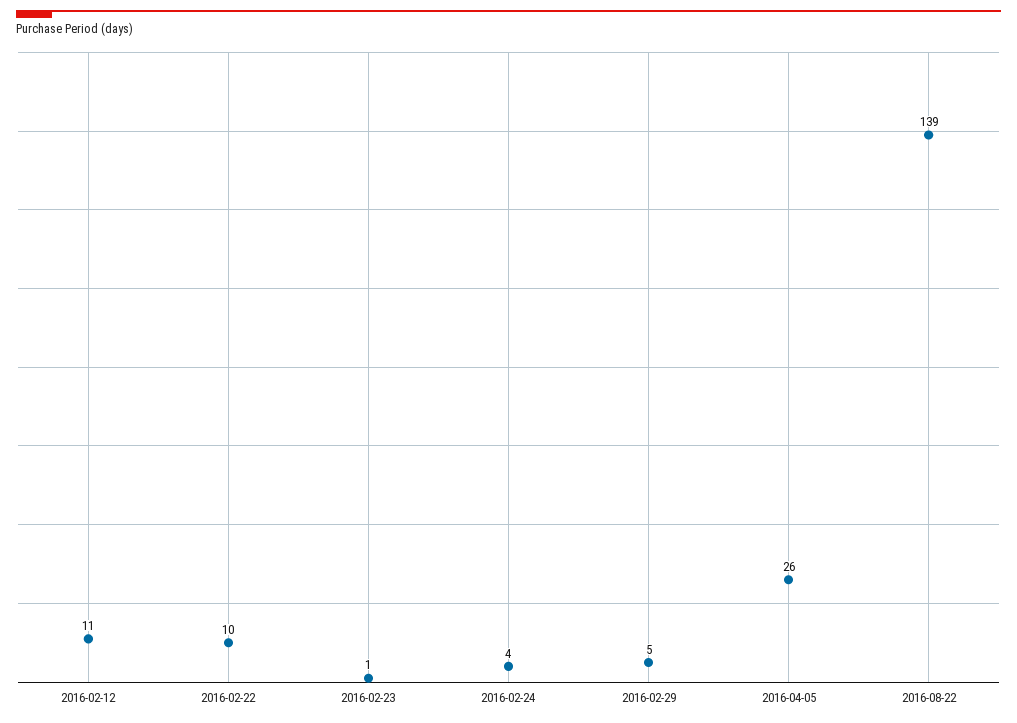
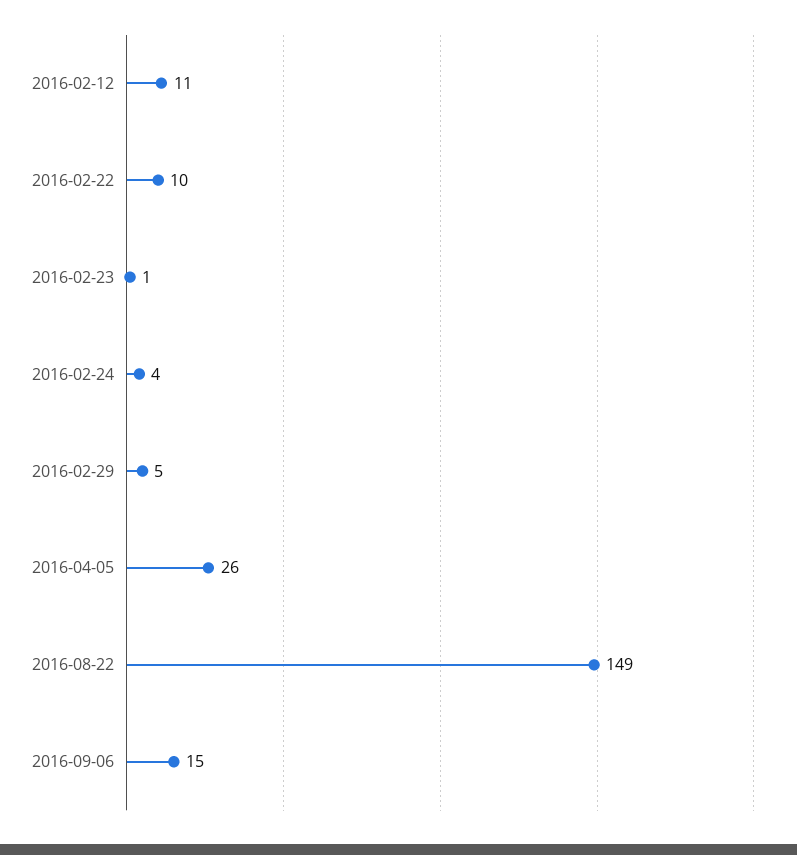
2016-08-22: 139 -> 149
2016-09-06: none -> 15

